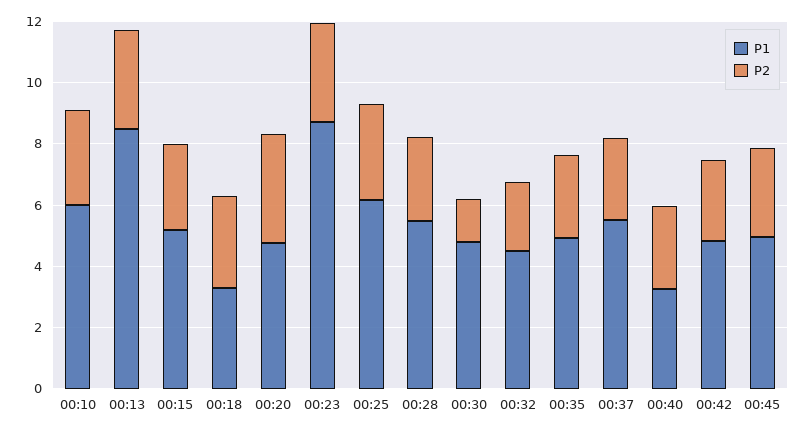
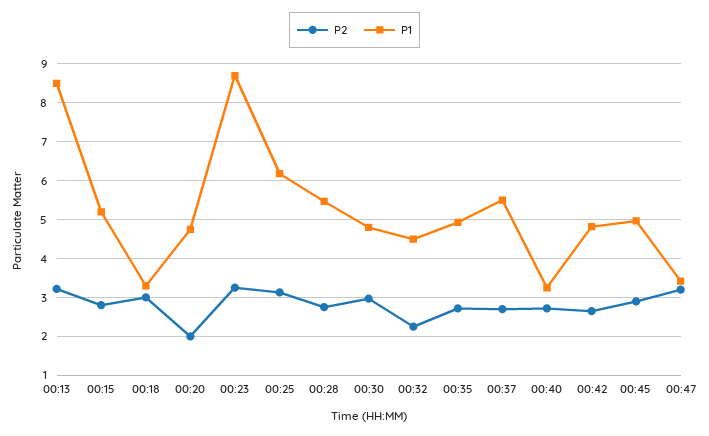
P1, 00:10: 6 -> none
P2, 00:10: 3 -> none
P2, 00:20: 3.5 -> 2
P2, 00:30: 1.5 -> 3
P2, 00:47: none -> 3.2
P1, 00:47: none -> 3.4

